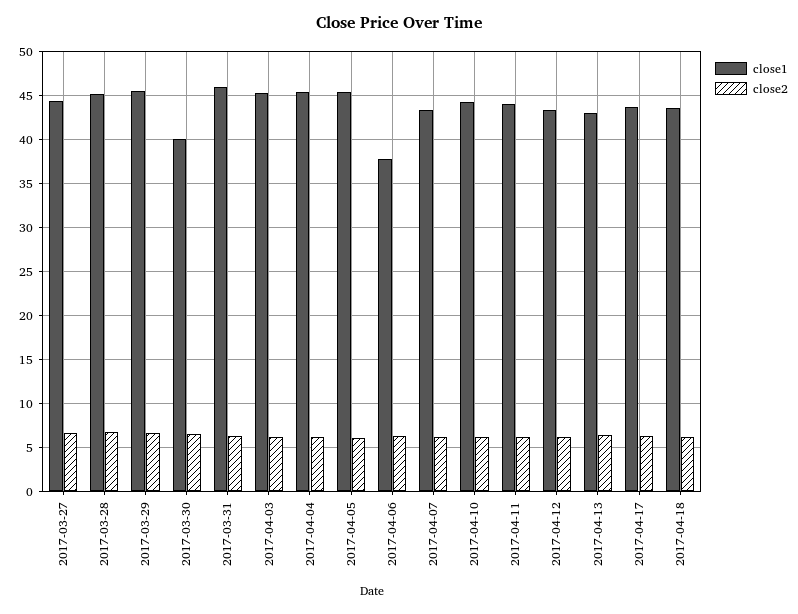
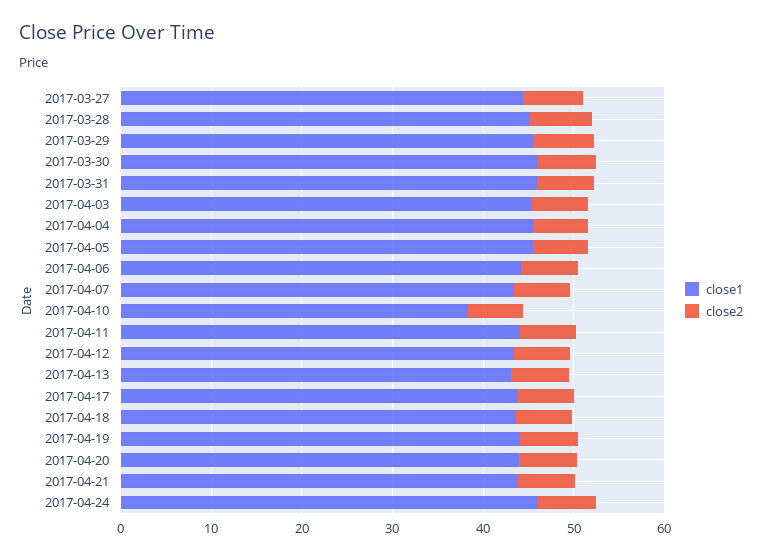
close1, 2017-03-30: 40 -> 46
close1, 2017-04-06: 38 -> 44
close1, 2017-04-10: 44 -> 38
close1, 2017-04-19: none -> 44
close2, 2017-04-19: none -> 6
close1, 2017-04-20: none -> 44
close2, 2017-04-20: none -> 6
close1, 2017-04-21: none -> 44
close2, 2017-04-21: none -> 6
close1, 2017-04-24: none -> 46
close2, 2017-04-24: none -> 6

